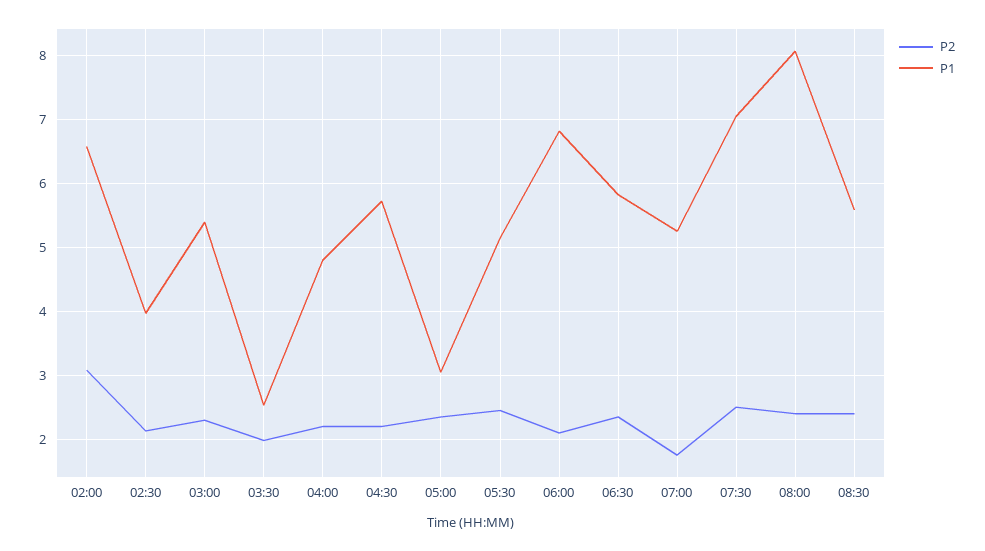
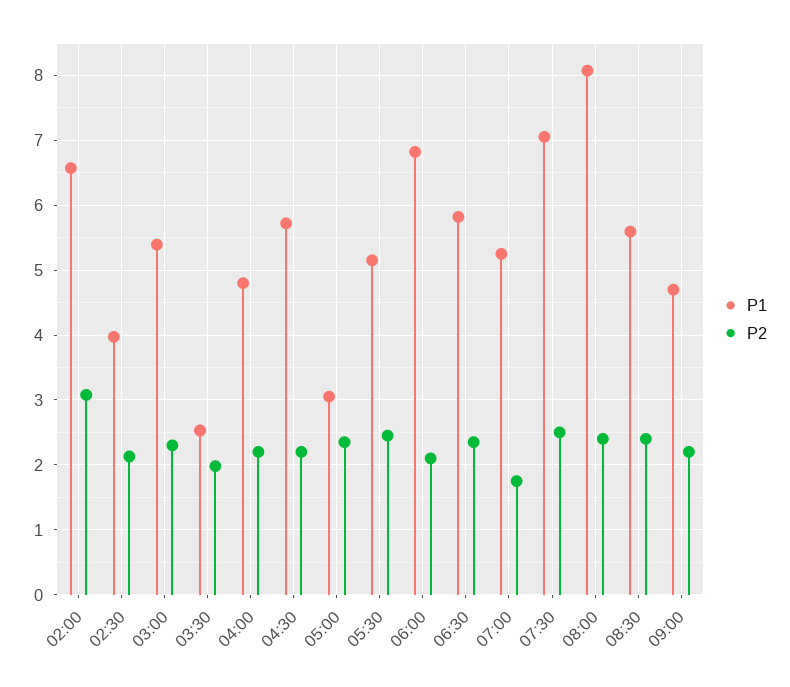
P1, 09:00: none -> 4.7
P2, 09:00: none -> 2.2

